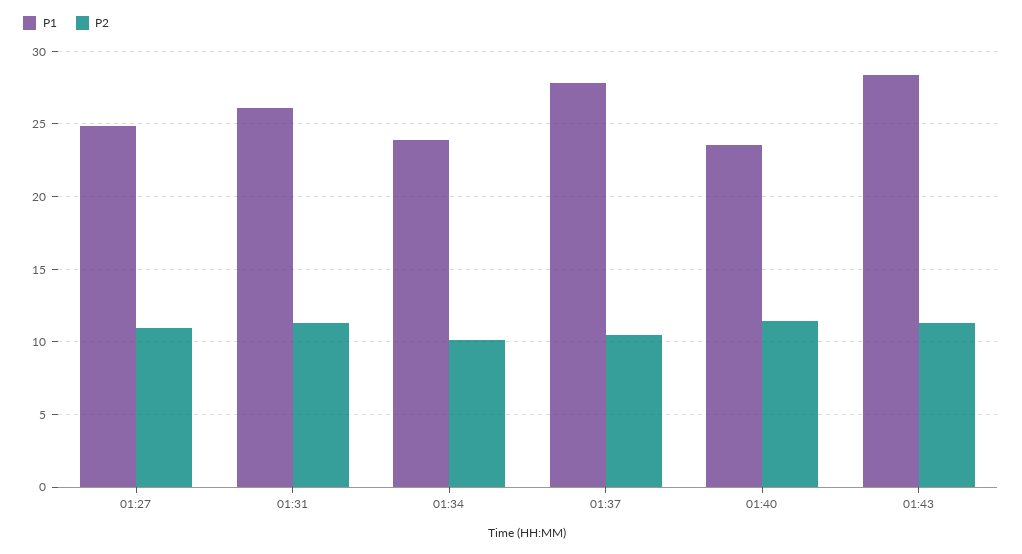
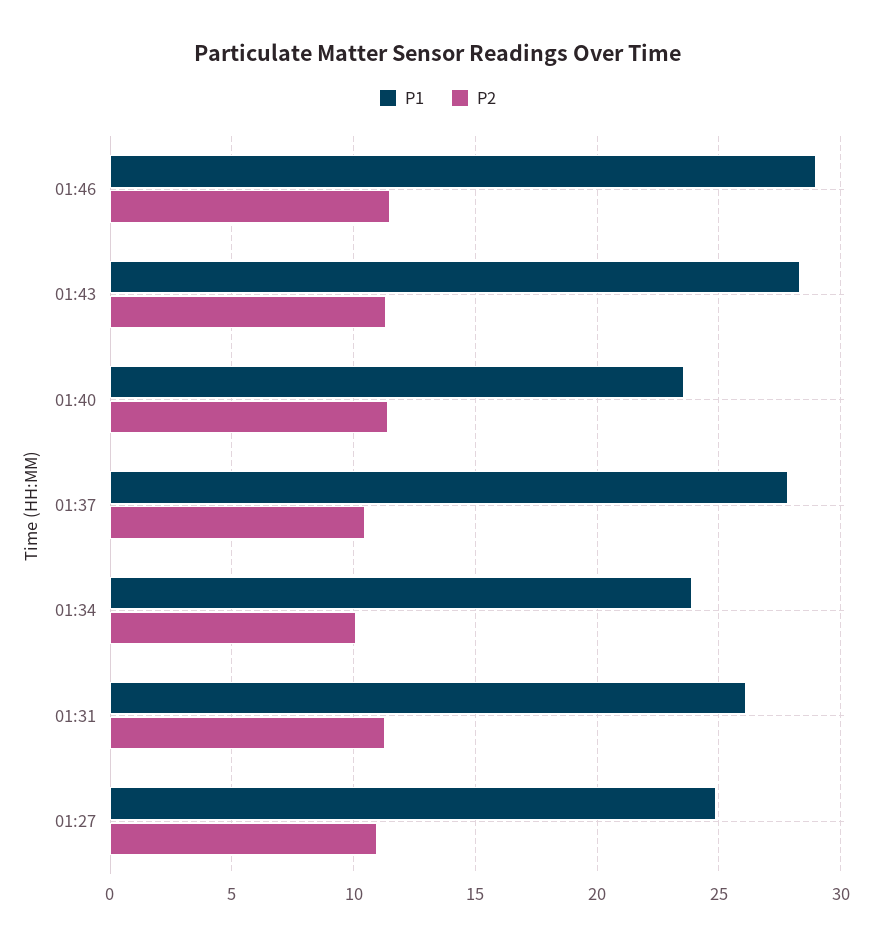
P1, 01:46: none -> 29
P2, 01:46: none -> 11.5

